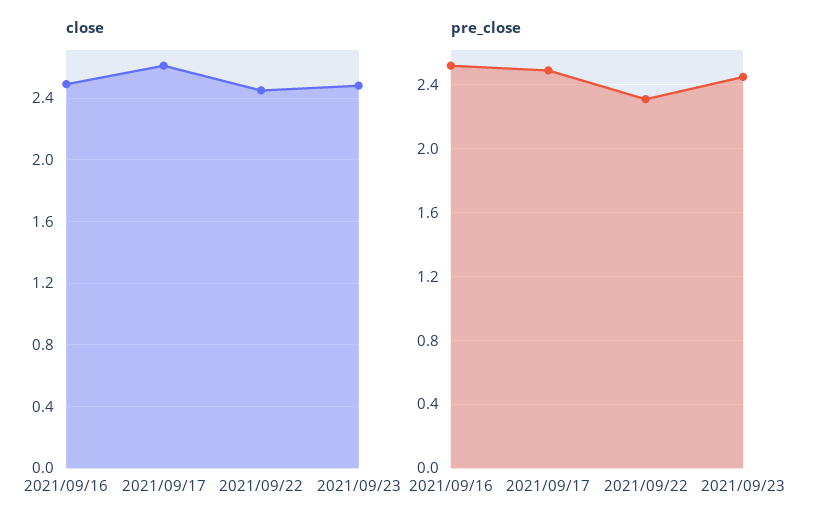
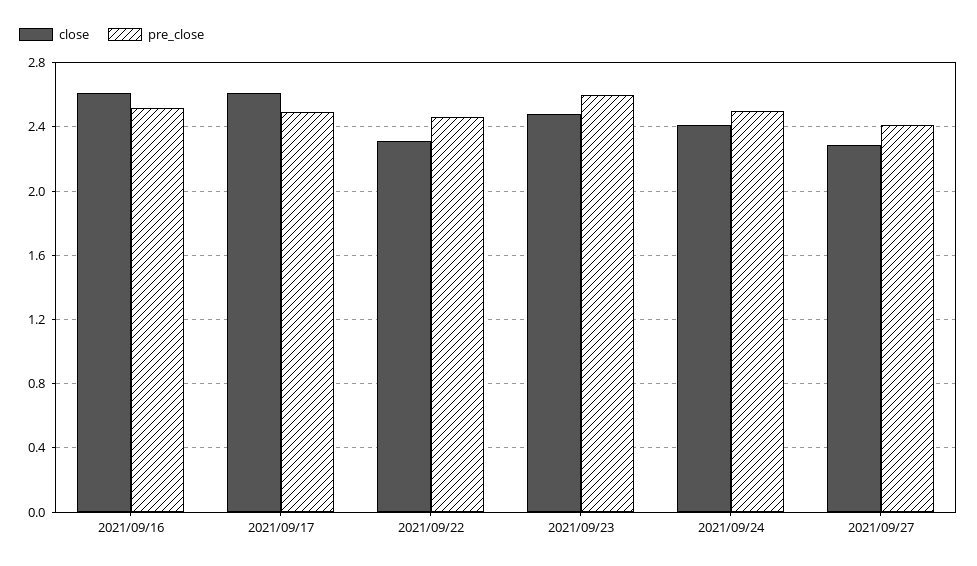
close, 2021/09/16: 2.5 -> 2.6
close, 2021/09/22: 2.45 -> 2.3
pre_close, 2021/09/22: 2.3 -> 2.45
pre_close, 2021/09/23: 2.45 -> 2.6
close, 2021/09/24: none -> 2.4
pre_close, 2021/09/24: none -> 2.5
close, 2021/09/27: none -> 2.3
pre_close, 2021/09/27: none -> 2.4

